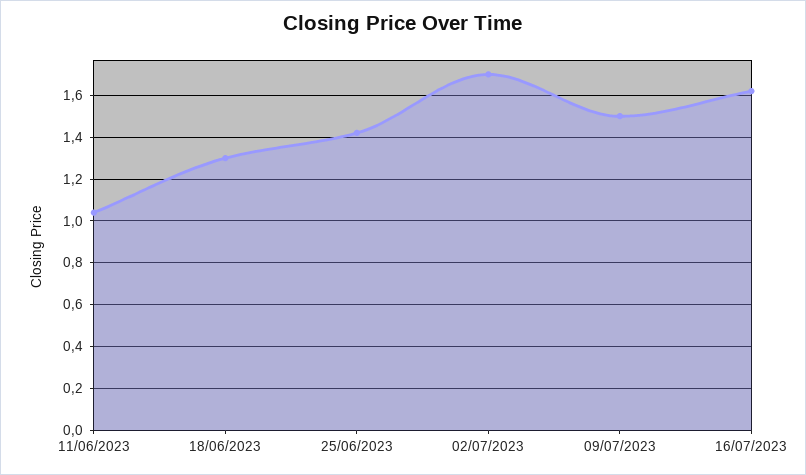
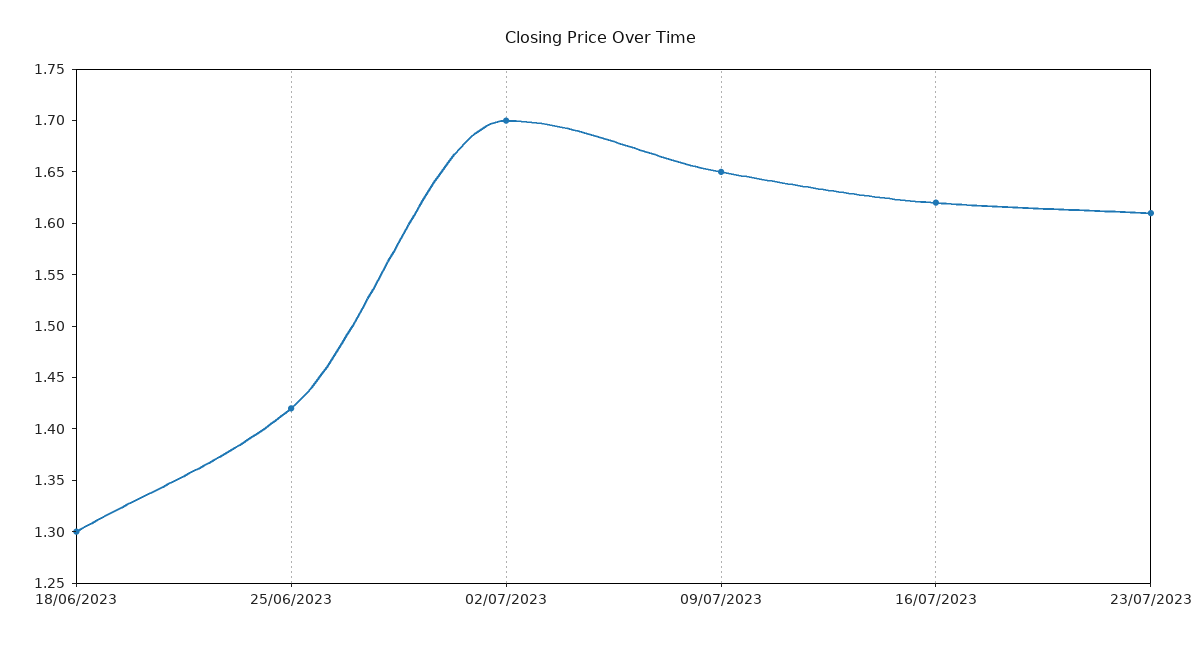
11/06/2023: 1.05 -> none
09/07/2023: 1.5 -> 1.65
23/07/2023: none -> 1.61

